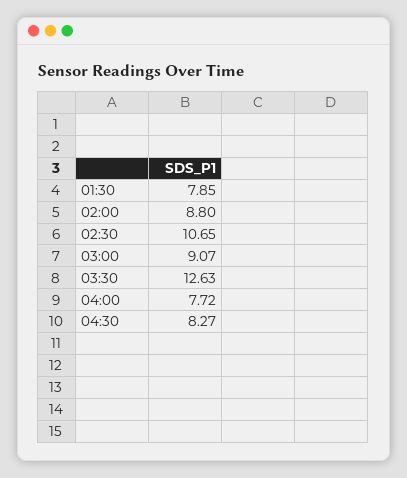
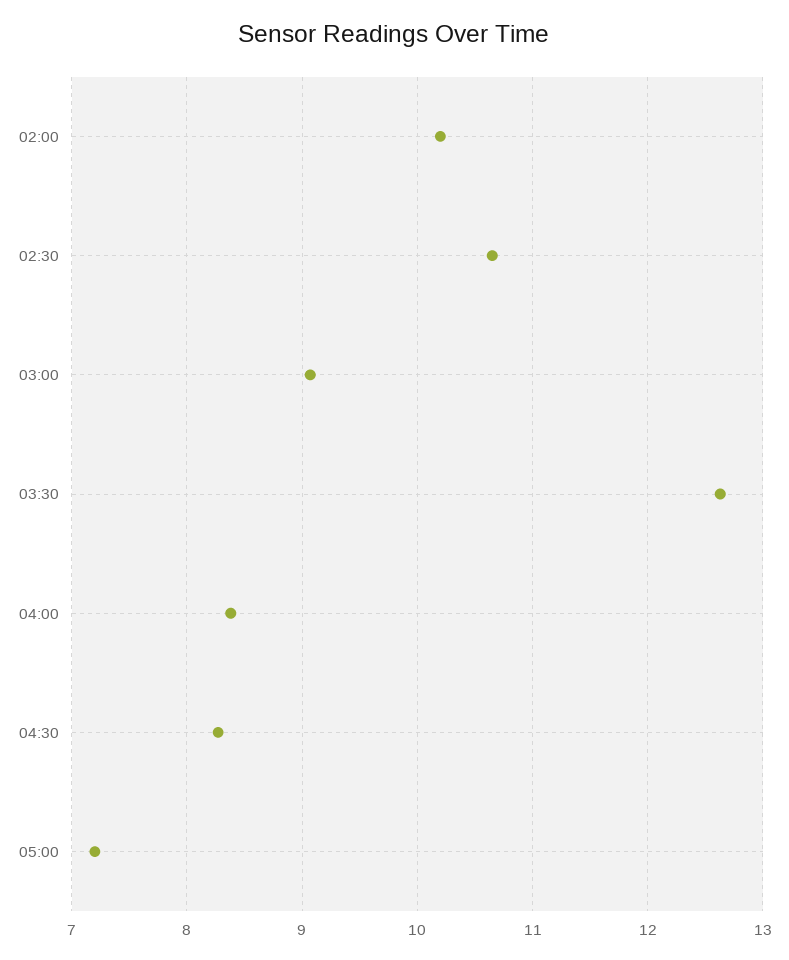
01:30: 7.85 -> none
02:00: 8.8 -> 10.2
04:00: 7.72 -> 8.4
05:00: none -> 7.2

